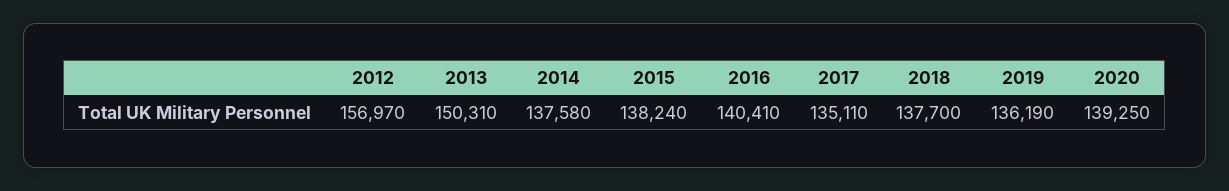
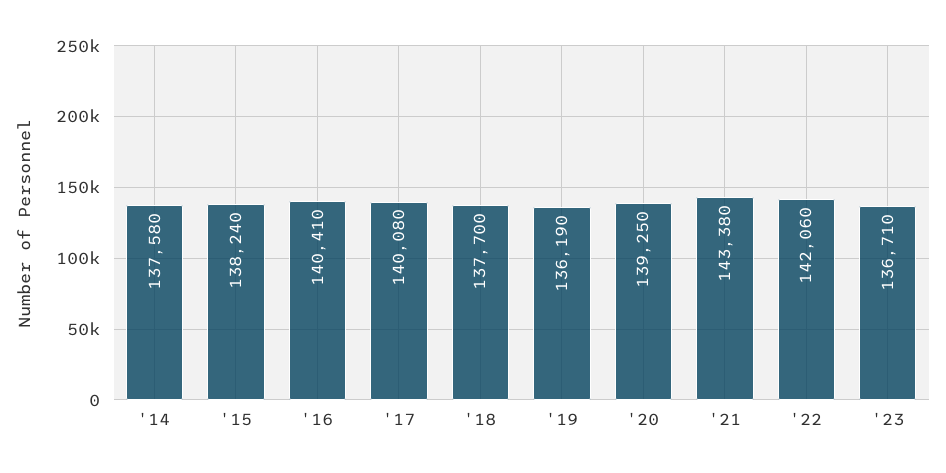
2012: 156970 -> none
2013: 150310 -> none
2017: 135110 -> 140080
'21: none -> 143380
'22: none -> 142060
'23: none -> 136710

